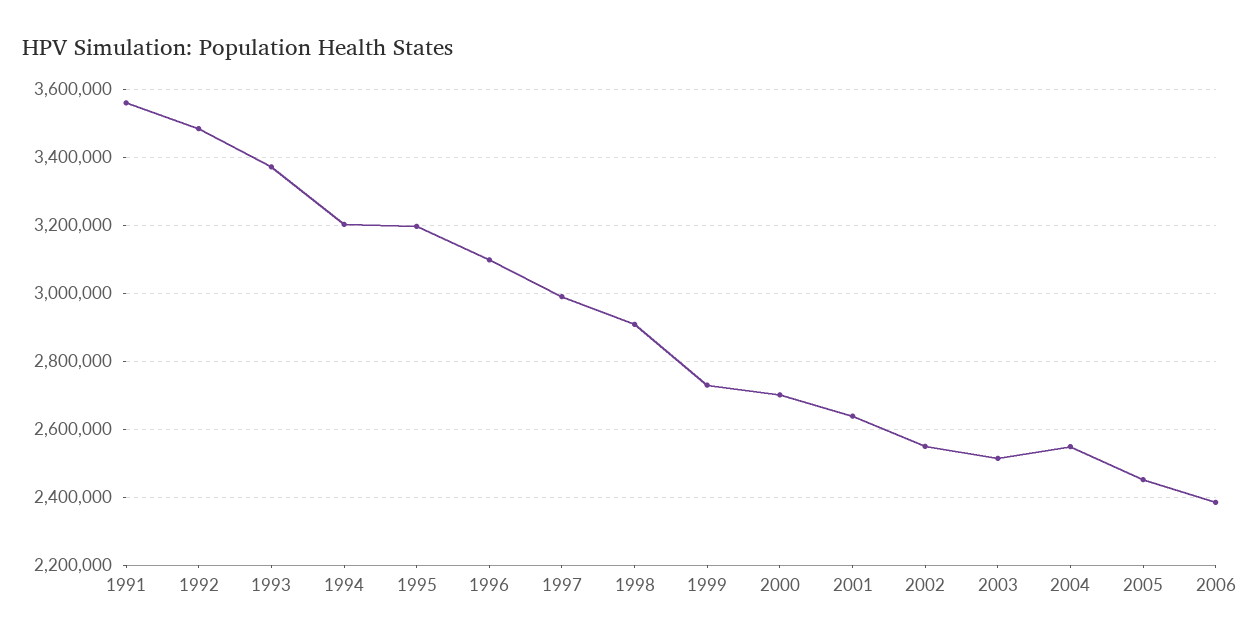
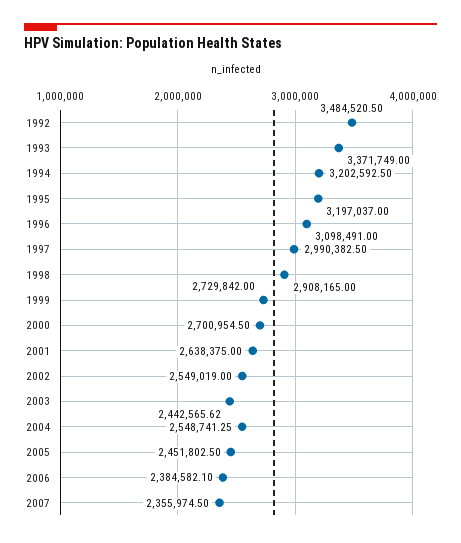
1991: 3560000 -> none
2003: 2520000 -> 2442565.62
2007: none -> 2355974.5

